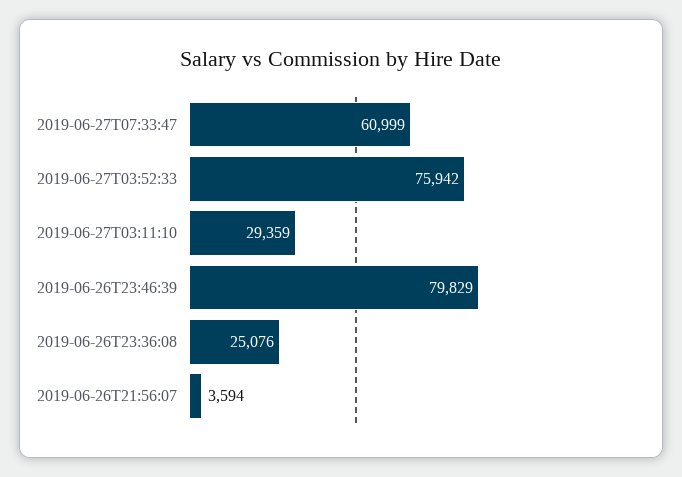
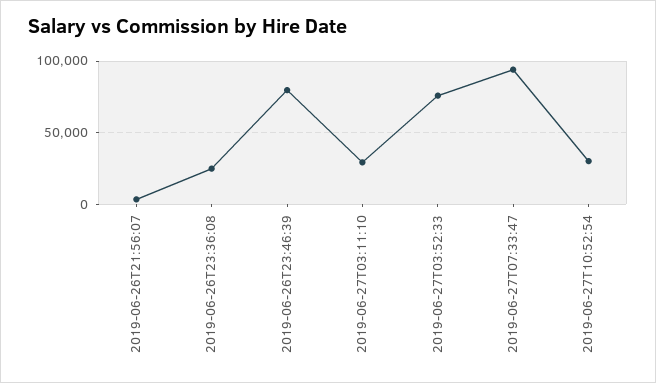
2019-06-27T07:33:47: 60999 -> 95000
2019-06-27T10:52:54: none -> 30000

